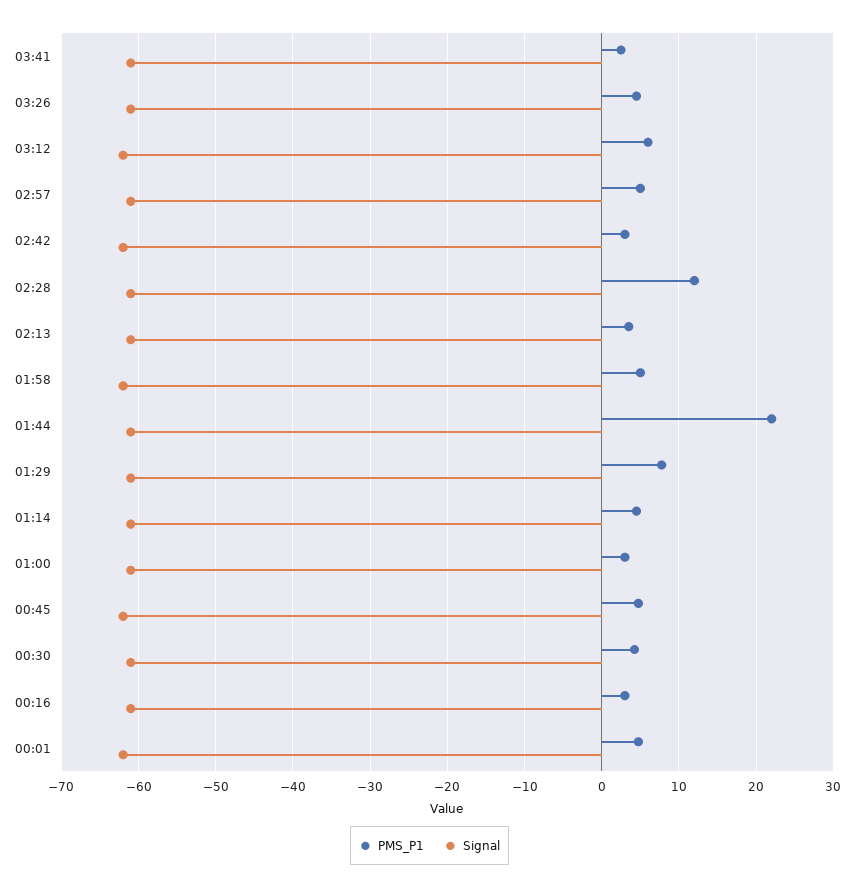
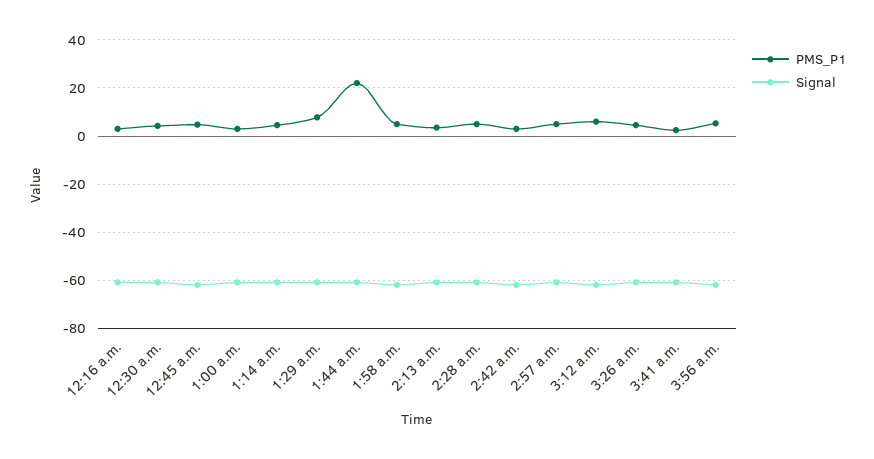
PMS_P1, 02:28: 12 -> 5
PMS_P1, 00:01: 5 -> none
Signal, 00:01: -62 -> none
PMS_P1, 3:56 a.m.: none -> 5
Signal, 3:56 a.m.: none -> -62.5

